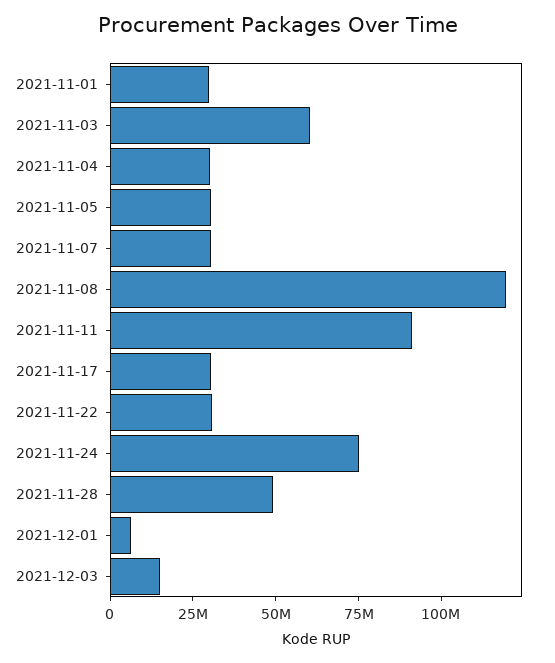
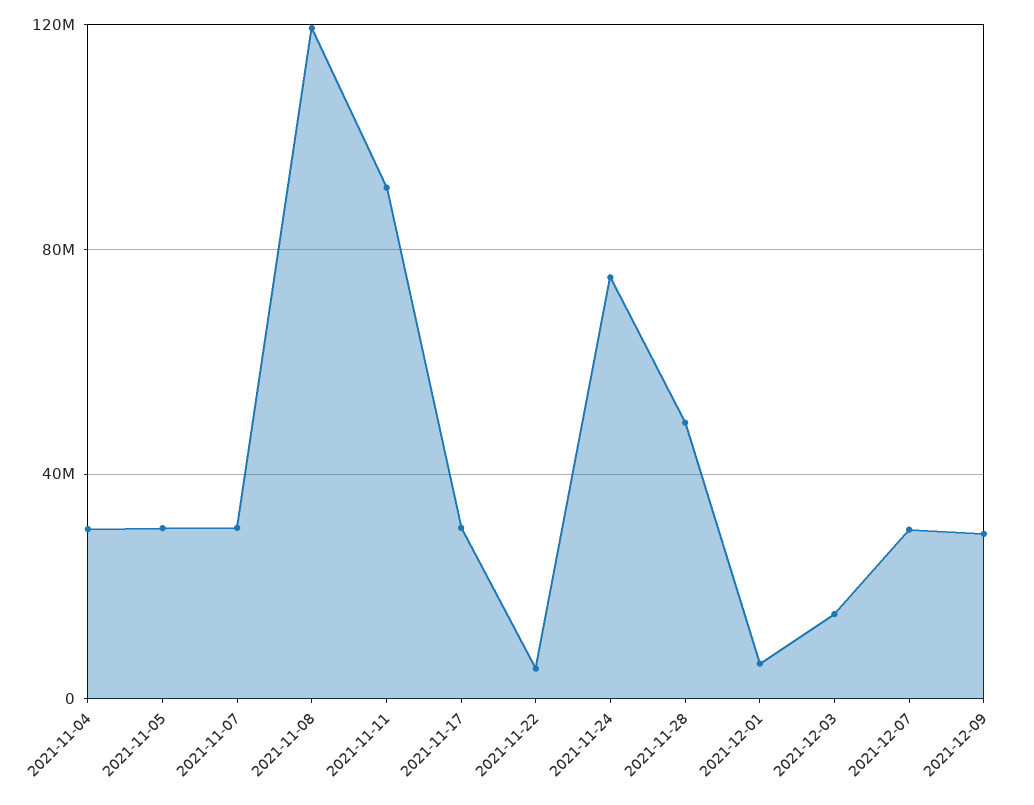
2021-11-01: 30000000 -> none
2021-11-03: 60000000 -> none
2021-11-22: 30000000 -> 5000000
2021-12-07: none -> 30000000
2021-12-09: none -> 30000000

